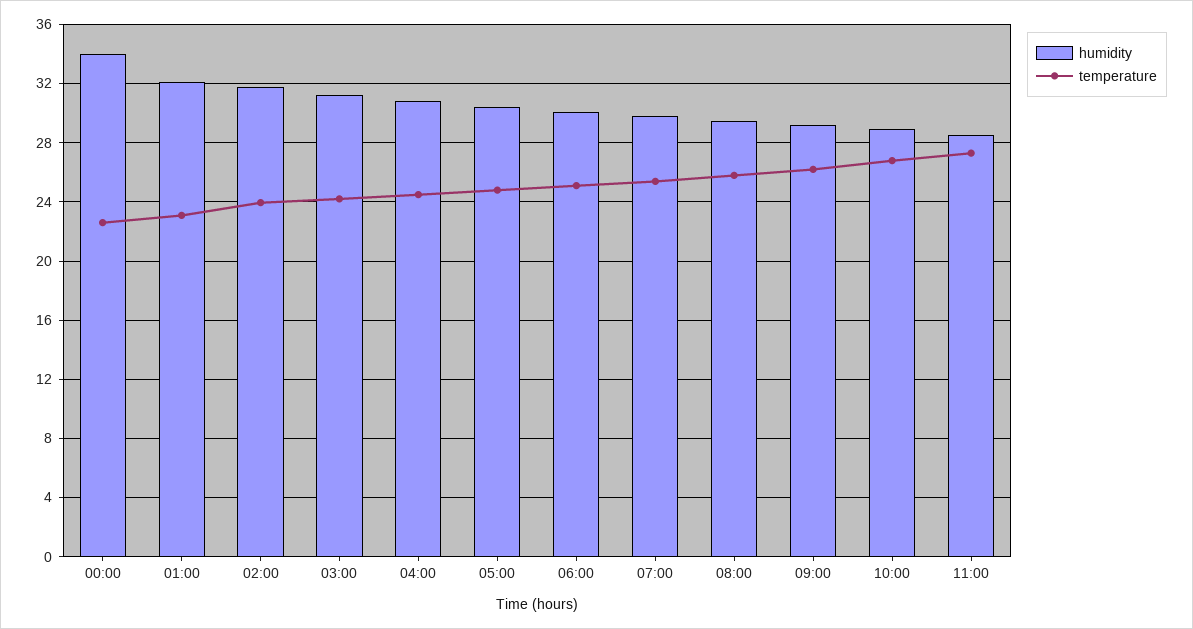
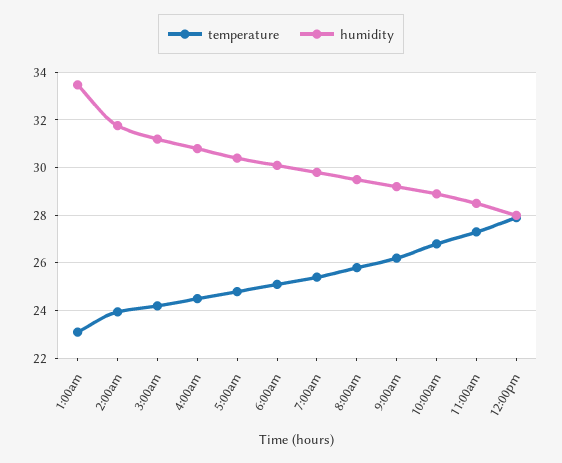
humidity, 00:00: 34 -> none
temperature, 00:00: 22.5 -> none
humidity, 01:00: 32 -> 33.5
temperature, 12:00pm: none -> 28
humidity, 12:00pm: none -> 28

